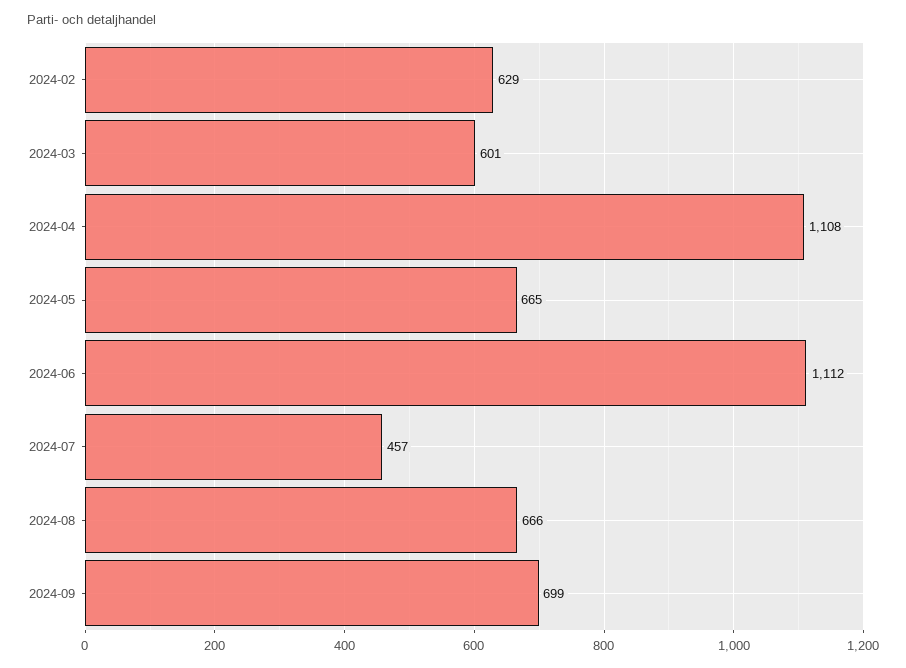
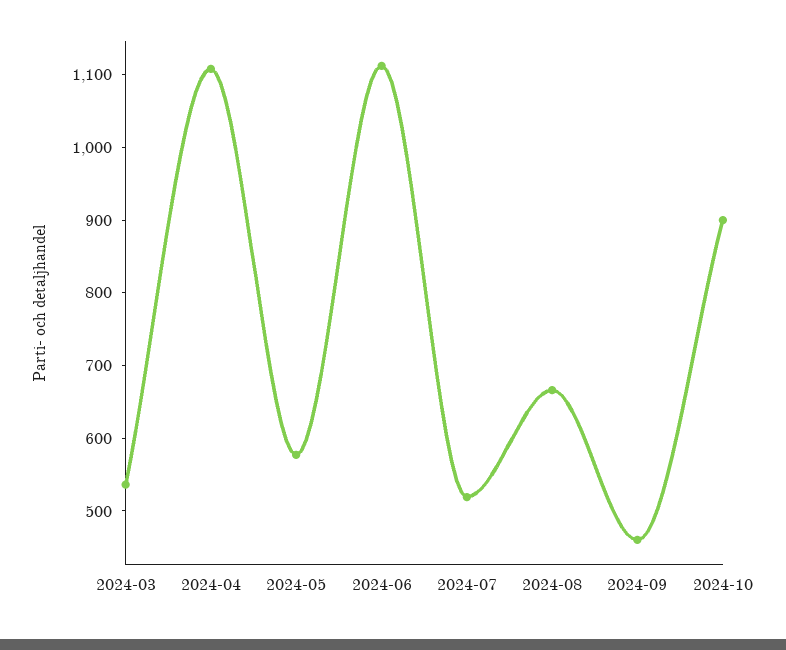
2024-02: 629 -> none
2024-03: 601 -> 540
2024-05: 665 -> 580
2024-07: 457 -> 520
2024-09: 699 -> 460
2024-10: none -> 900

